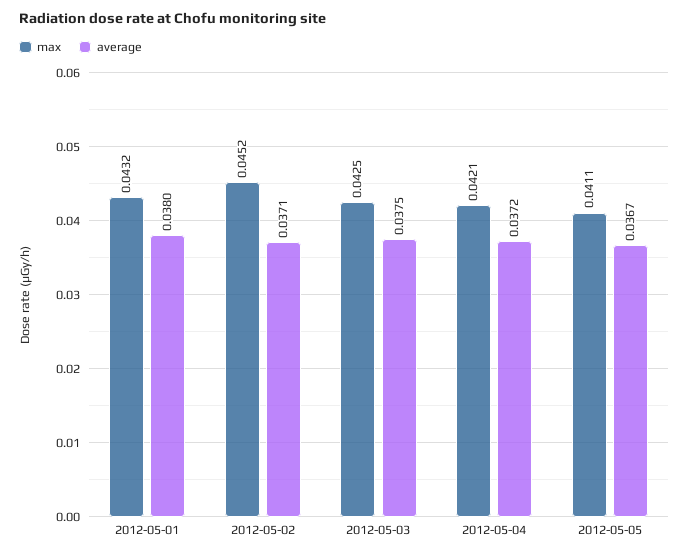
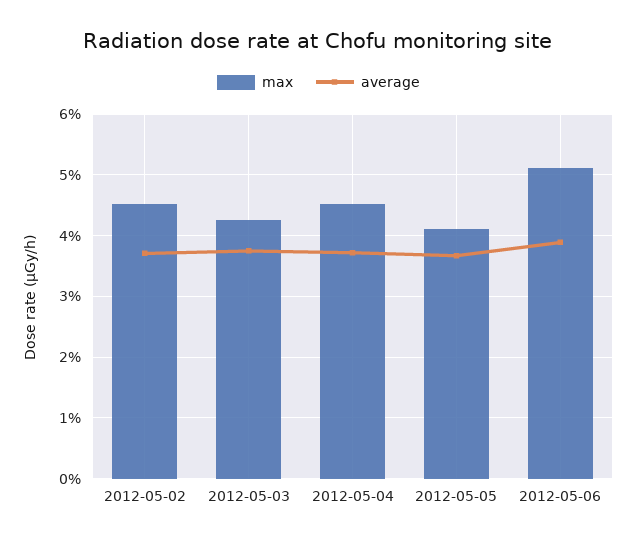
max, 2012-05-01: 0.0432 -> none
average, 2012-05-01: 0.038 -> none
max, 2012-05-04: 0.0421 -> 0.045
max, 2012-05-06: none -> 0.051
average, 2012-05-06: none -> 0.039

